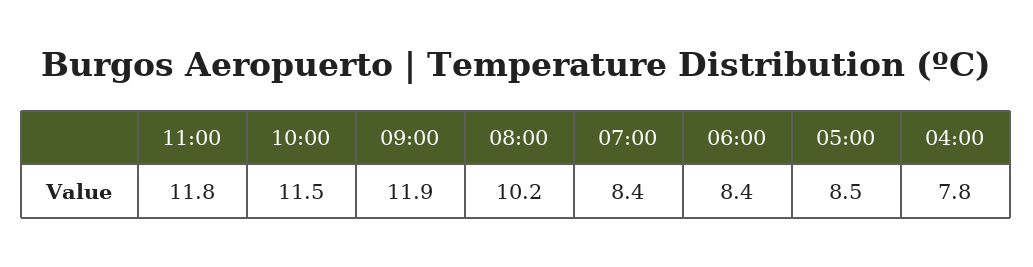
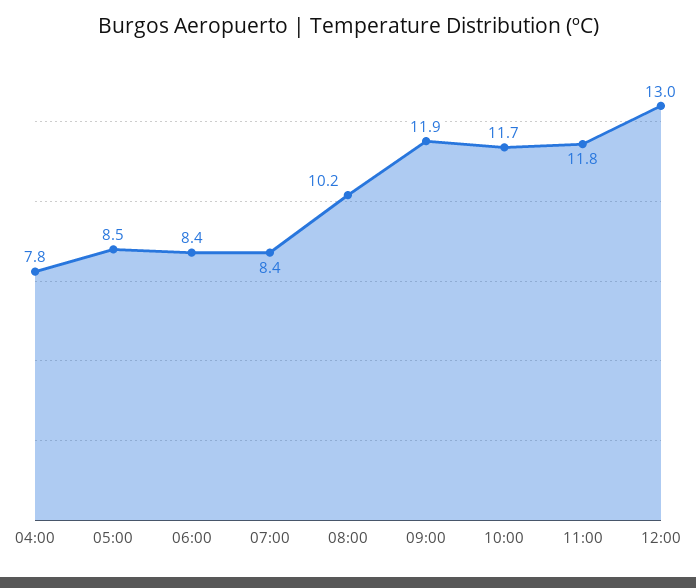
10:00: 11.5 -> 11.7
12:00: none -> 13

